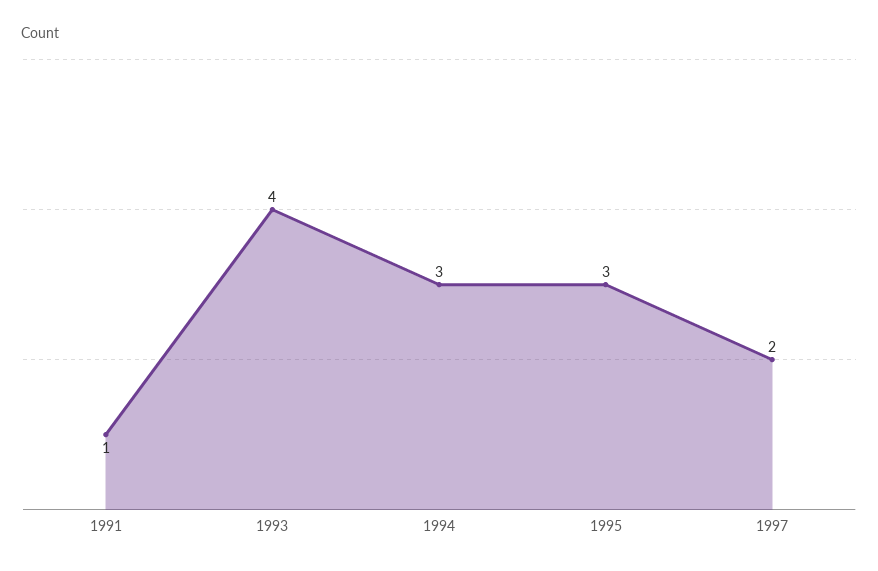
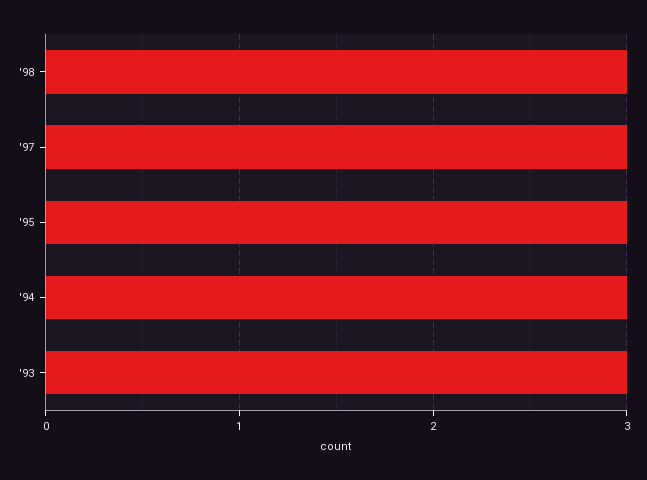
1991: 1 -> none
1993: 4 -> 3
1997: 2 -> 3
'98: none -> 3

